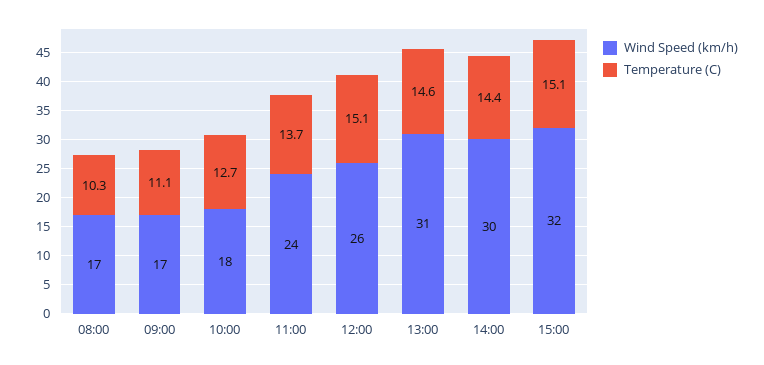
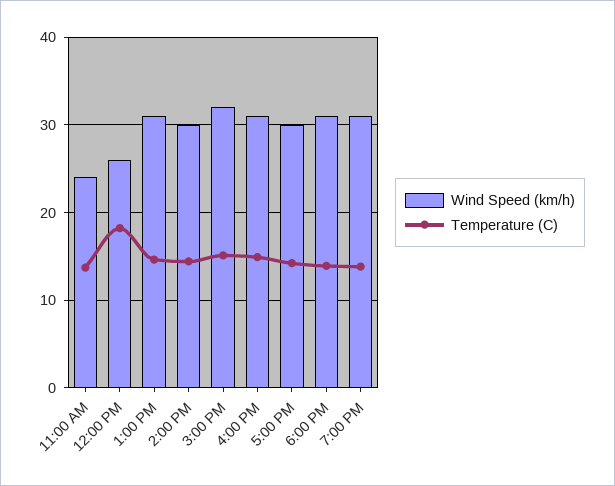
Wind Speed (km/h), 08:00: 17 -> none
Temperature (C), 08:00: 10.3 -> none
Wind Speed (km/h), 09:00: 17 -> none
Temperature (C), 09:00: 11.1 -> none
Wind Speed (km/h), 10:00: 18 -> none
Temperature (C), 10:00: 12.7 -> none
Temperature (C), 12:00: 15.1 -> 18
Wind Speed (km/h), 4:00 PM: none -> 31
Temperature (C), 4:00 PM: none -> 15
Wind Speed (km/h), 5:00 PM: none -> 30
Temperature (C), 5:00 PM: none -> 14
Wind Speed (km/h), 6:00 PM: none -> 31
Temperature (C), 6:00 PM: none -> 14
Wind Speed (km/h), 7:00 PM: none -> 31
Temperature (C), 7:00 PM: none -> 14

